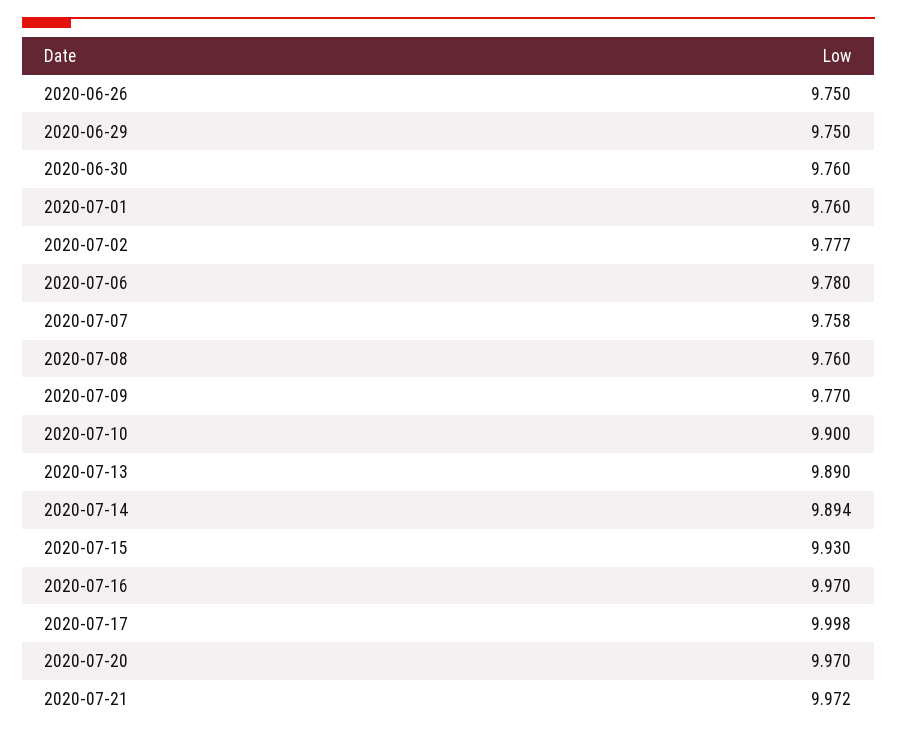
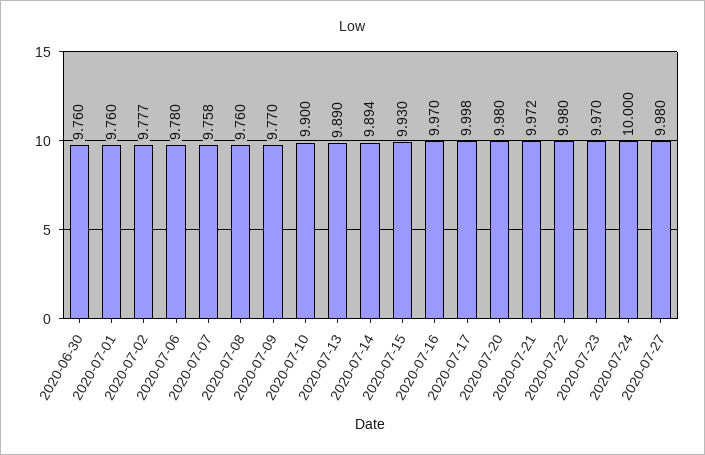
2020-06-26: 9.75 -> none
2020-06-29: 9.75 -> none
2020-07-20: 9.97 -> 9.98
2020-07-22: none -> 9.98
2020-07-23: none -> 9.97
2020-07-24: none -> 10
2020-07-27: none -> 9.98

